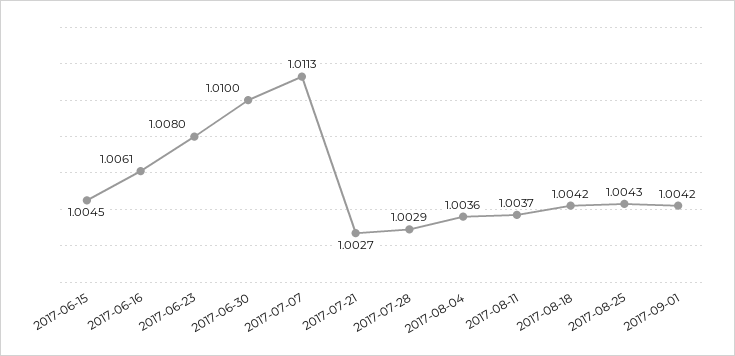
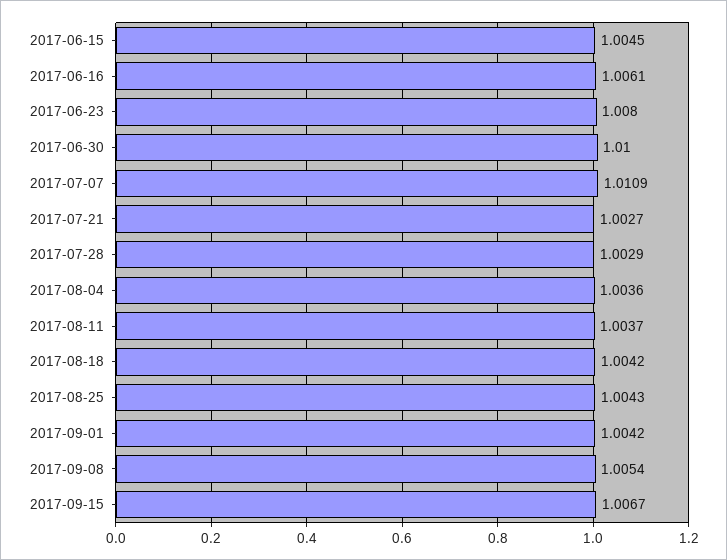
2017-07-07: 1.0113 -> 1.0109
2017-09-08: none -> 1.0054
2017-09-15: none -> 1.0067

